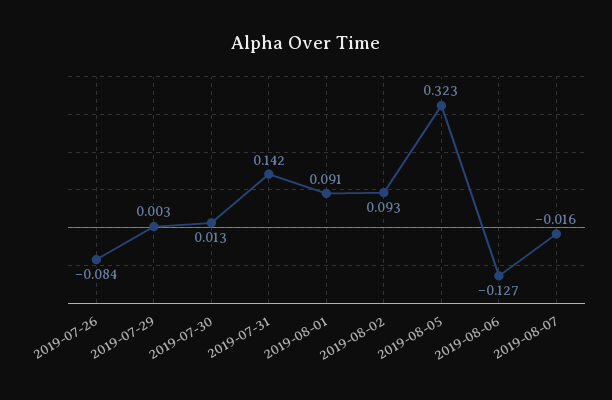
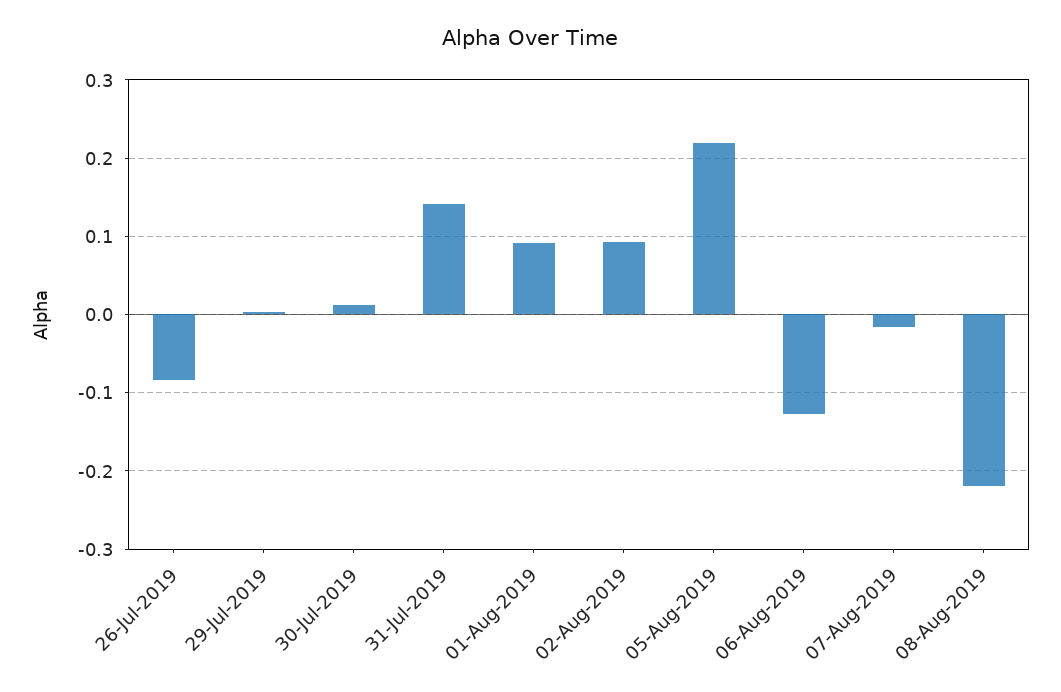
2019-08-05: 0.323 -> 0.22
08-Aug-2019: none -> -0.22

